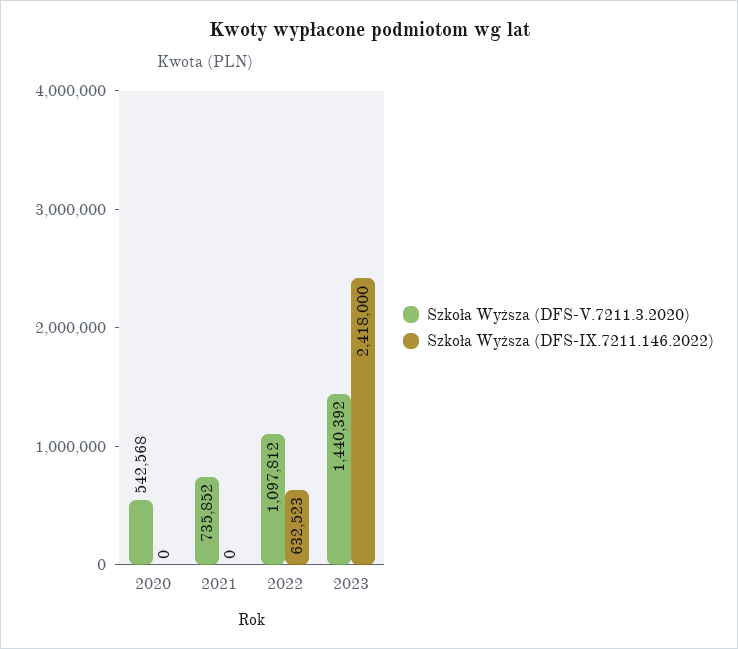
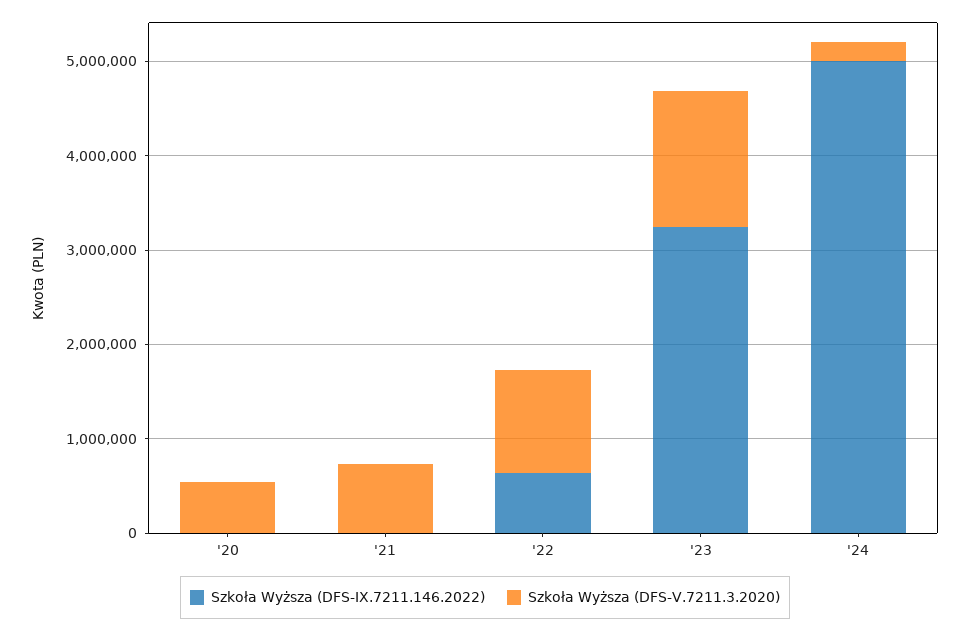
Szkoła Wyższa (DFS-IX.7211.146.2022), 2023: 2418000 -> 3200000
Szkoła Wyższa (DFS-IX.7211.146.2022), '24: none -> 5000000
Szkoła Wyższa (DFS-V.7211.3.2020), '24: none -> 200000

